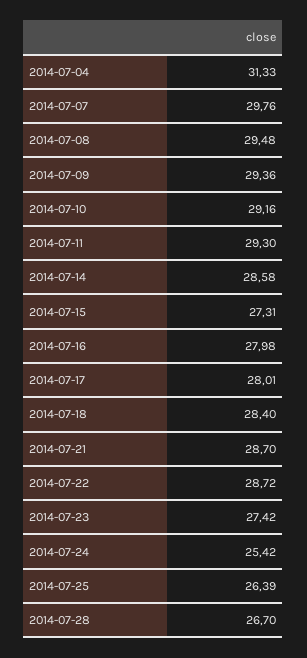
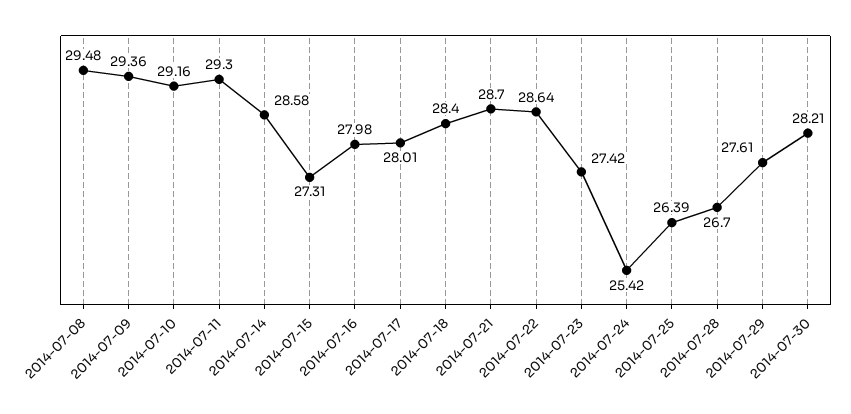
2014-07-04: 31.33 -> none
2014-07-07: 29.76 -> none
2014-07-22: 28.72 -> 28.64
2014-07-29: none -> 27.61
2014-07-30: none -> 28.21

